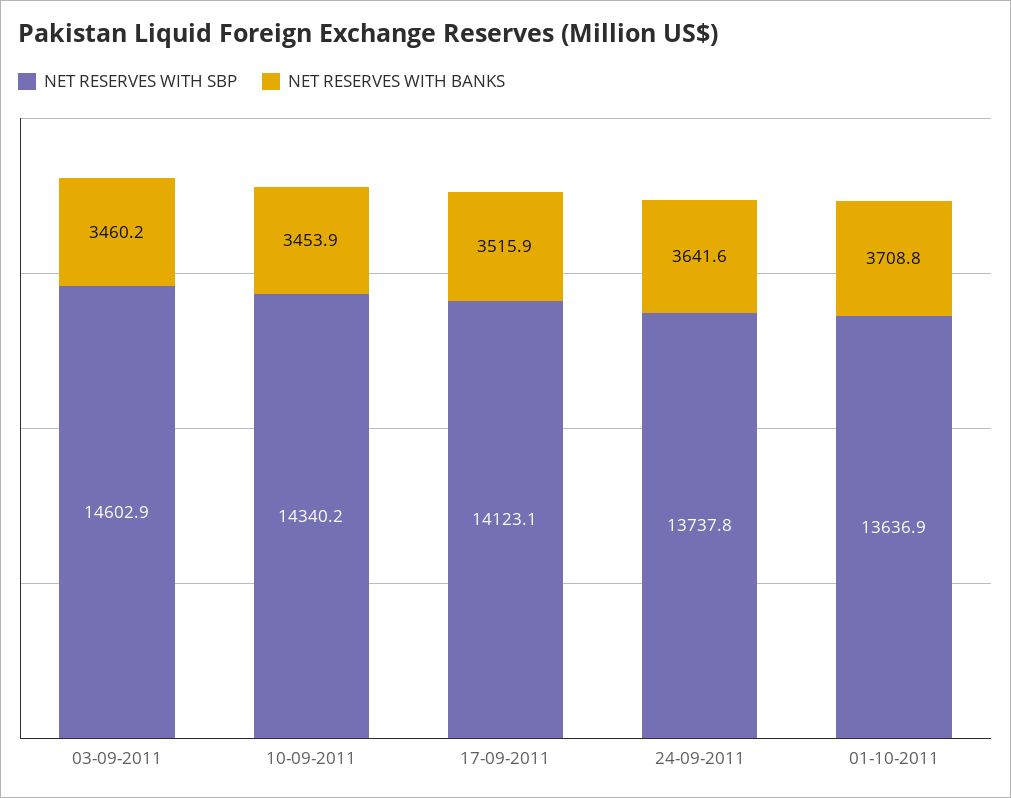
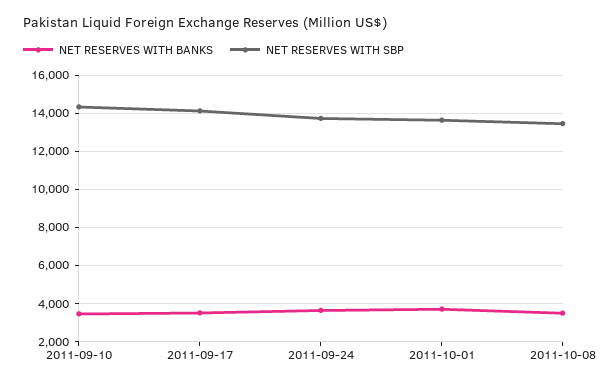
NET RESERVES WITH SBP, 03-09-2011: 14602.9 -> none
NET RESERVES WITH BANKS, 03-09-2011: 3460.2 -> none
NET RESERVES WITH BANKS, 2011-10-08: none -> 3500
NET RESERVES WITH SBP, 2011-10-08: none -> 13500

